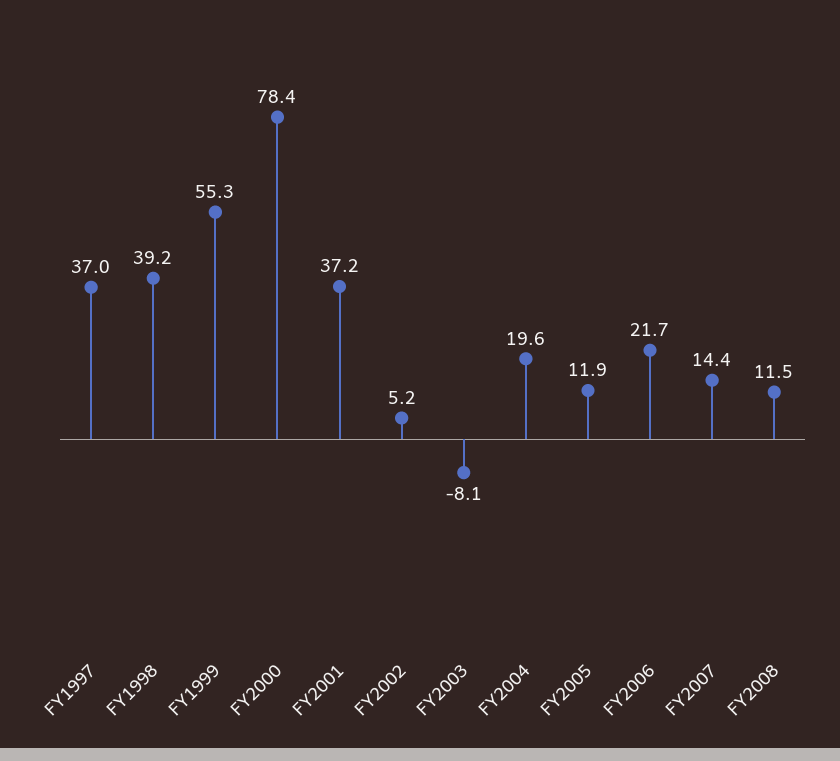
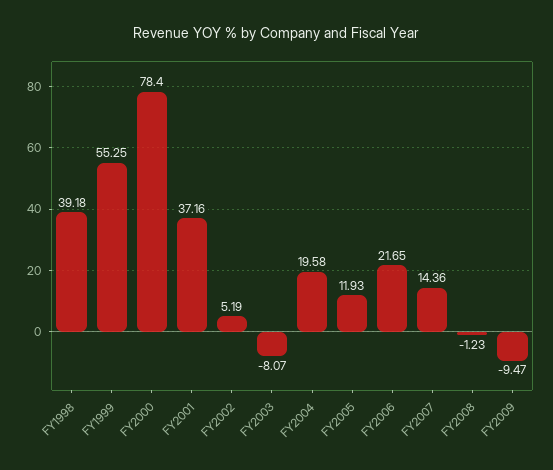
FY1997: 37 -> none
FY2008: 11.5 -> -1.23
FY2009: none -> -9.47

